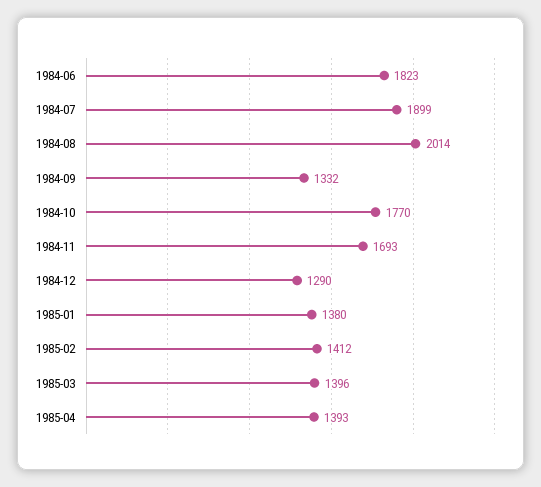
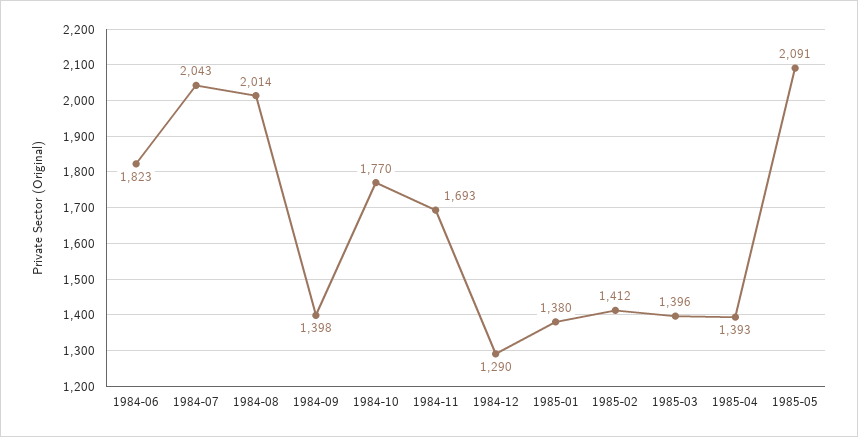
1984-07: 1899 -> 2043
1984-09: 1332 -> 1398
1985-05: none -> 2091

